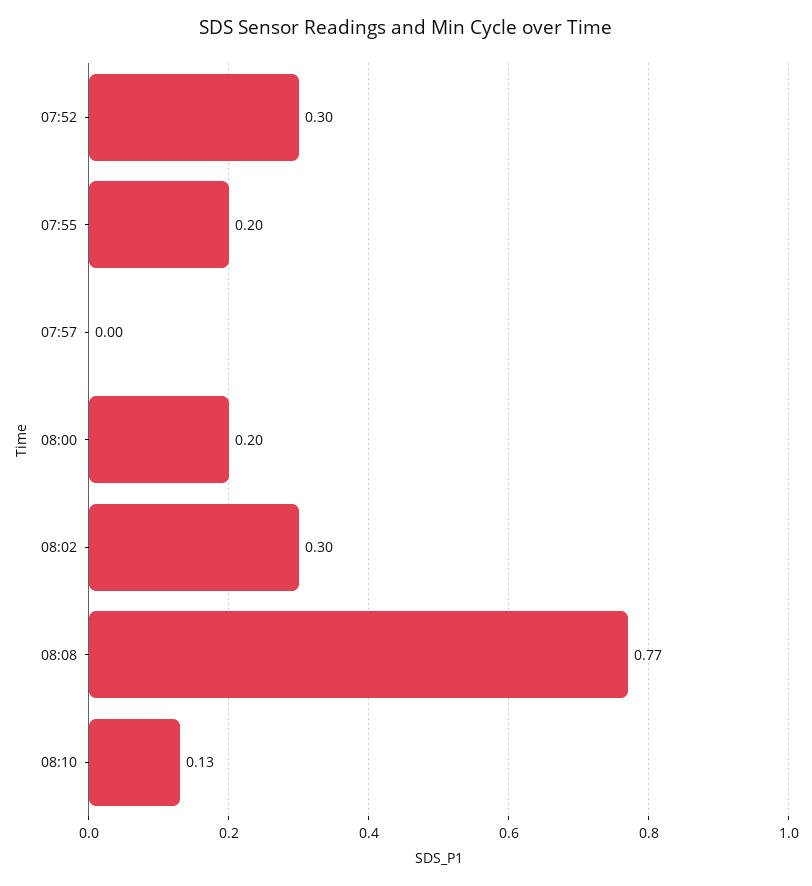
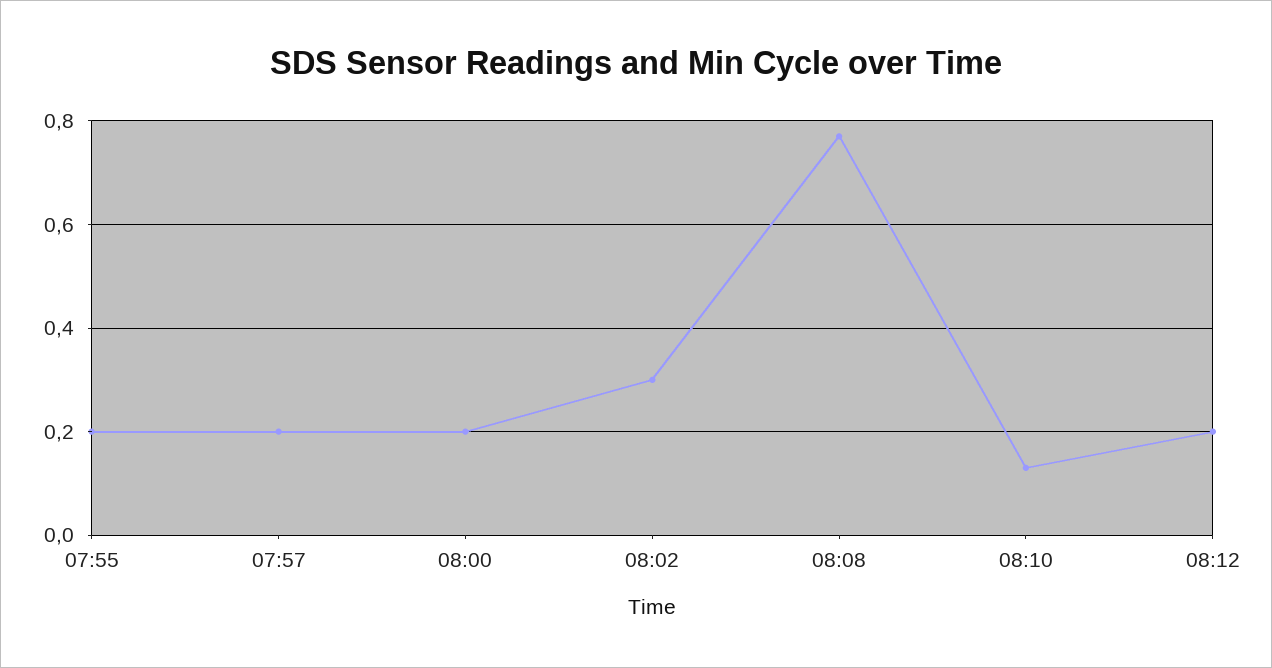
07:52: 0.3 -> none
07:57: 0 -> 0.2
08:12: none -> 0.2

